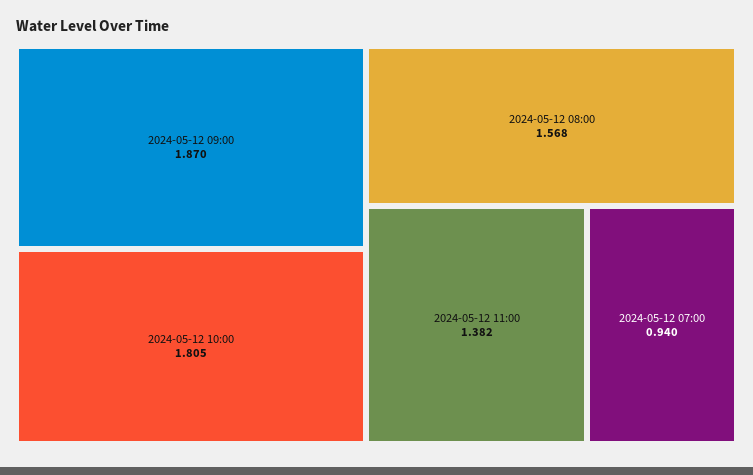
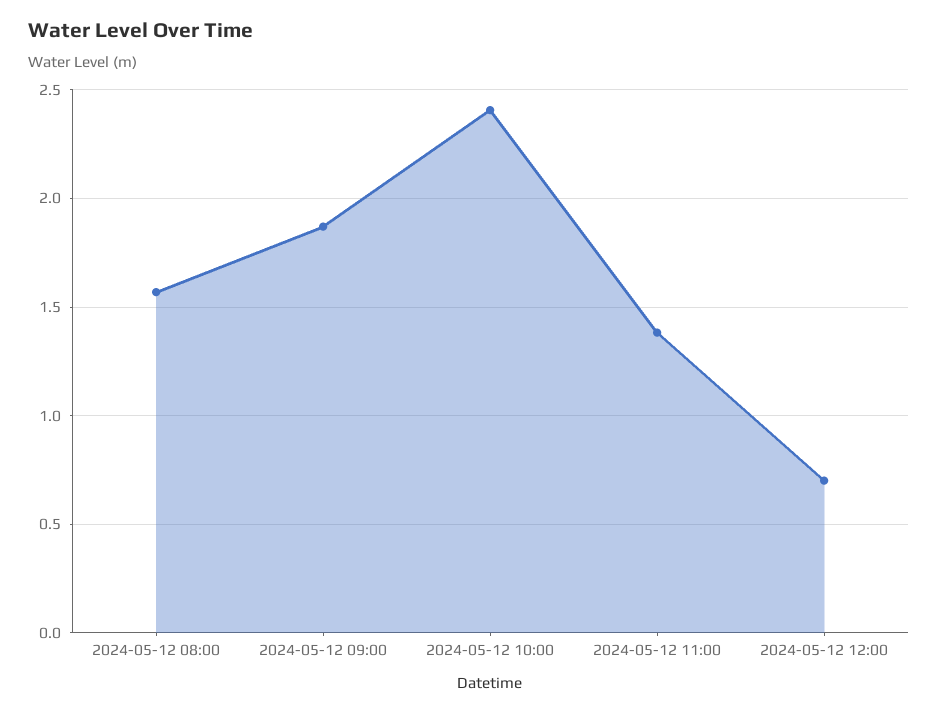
2024-05-12 10:00: 1.805 -> 2.4
2024-05-12 07:00: 0.94 -> none
2024-05-12 12:00: none -> 0.7

